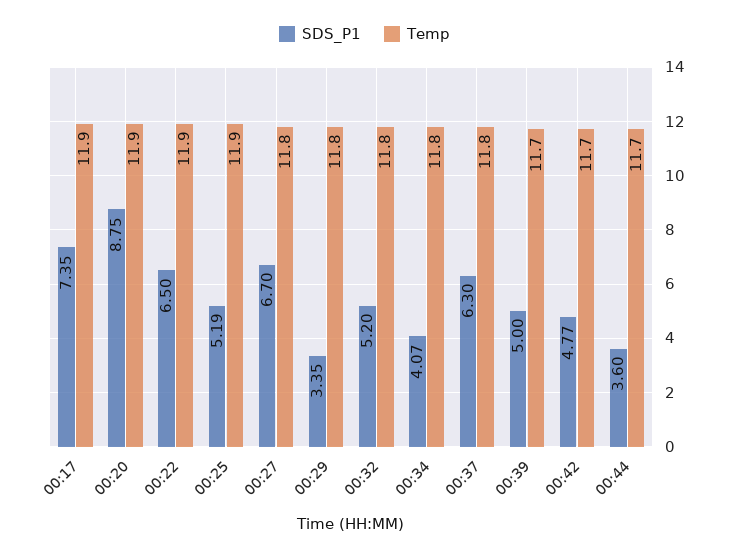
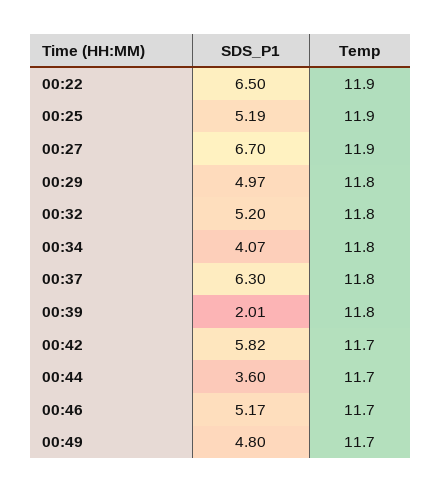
SDS_P1, 00:17: 7.35 -> none
Temp, 00:17: 11.9 -> none
SDS_P1, 00:20: 8.75 -> none
Temp, 00:20: 11.9 -> none
Temp, 00:27: 11.8 -> 11.9
SDS_P1, 00:29: 3.35 -> 4.97
SDS_P1, 00:39: 5 -> 2.01
Temp, 00:39: 11.7 -> 11.8
SDS_P1, 00:42: 4.77 -> 5.82
SDS_P1, 00:46: none -> 5.17
Temp, 00:46: none -> 11.7
SDS_P1, 00:49: none -> 4.8
Temp, 00:49: none -> 11.7

